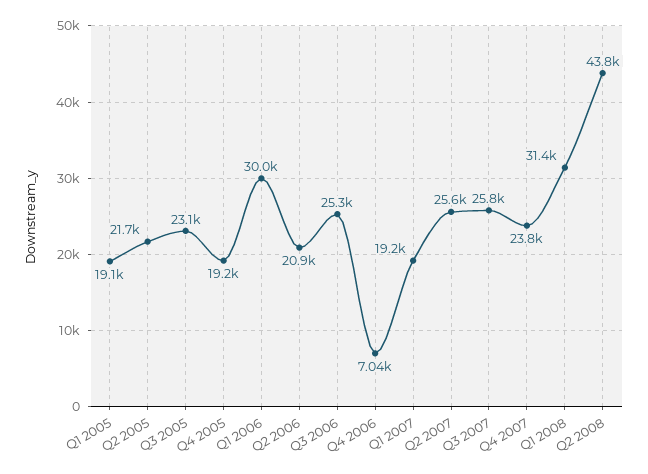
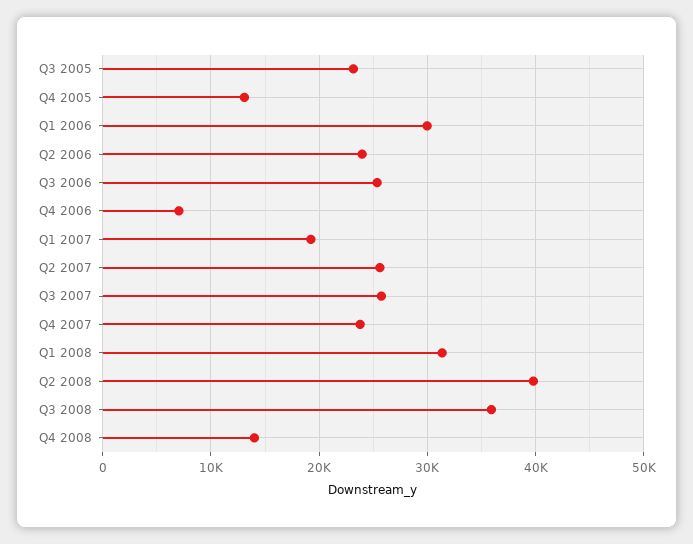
Q1 2005: 19100 -> none
Q2 2005: 21700 -> none
Q4 2005: 19200 -> 13000
Q2 2006: 20900 -> 24000
Q2 2008: 43800 -> 40000
Q3 2008: none -> 36000
Q4 2008: none -> 14000

